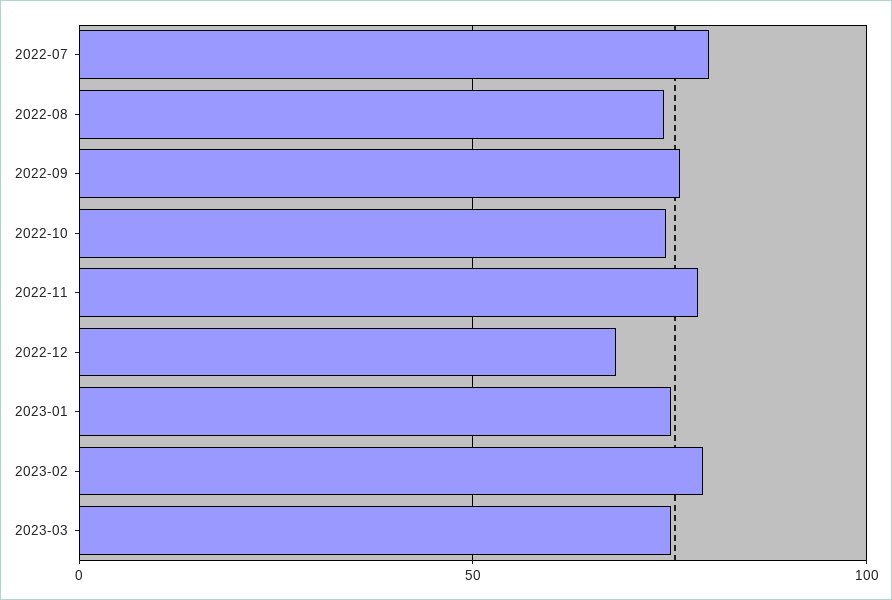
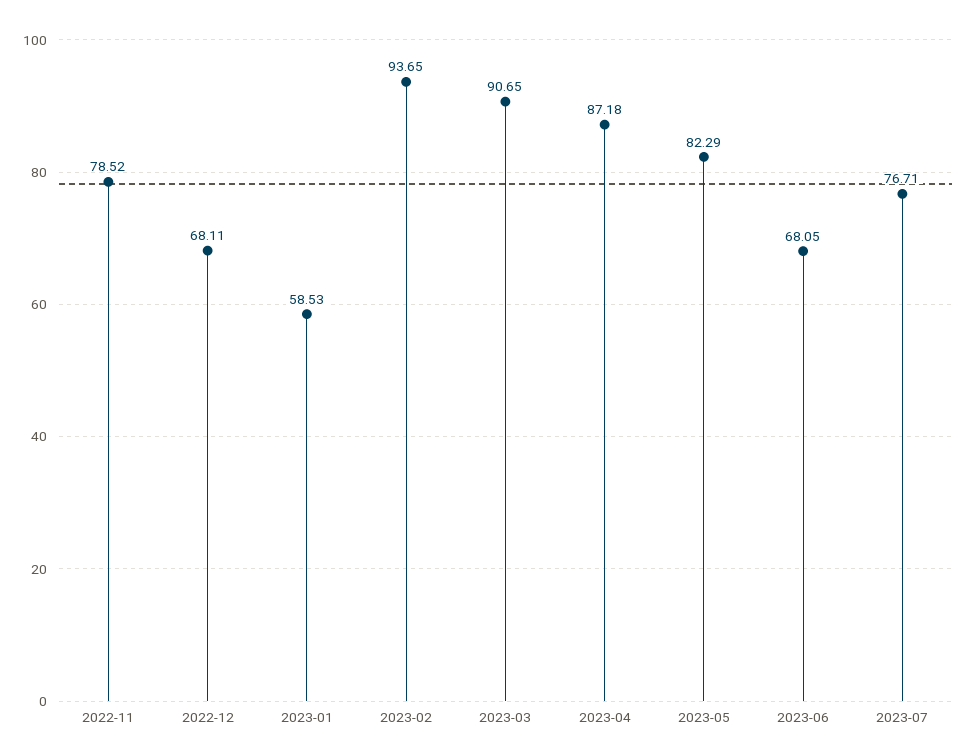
2022-07: 80 -> none
2022-08: 75 -> none
2022-09: 75 -> none
2022-10: 75 -> none
2023-01: 75 -> 58.53
2023-02: 80 -> 93.65
2023-03: 75 -> 90.65
2023-04: none -> 87.18
2023-05: none -> 82.29
2023-06: none -> 68.05
2023-07: none -> 76.71

